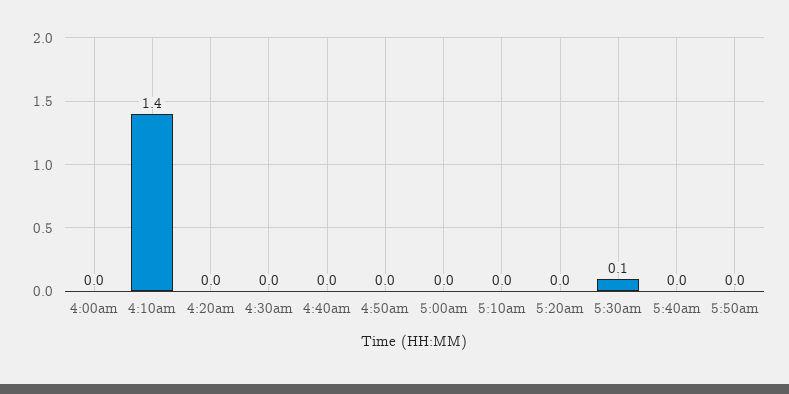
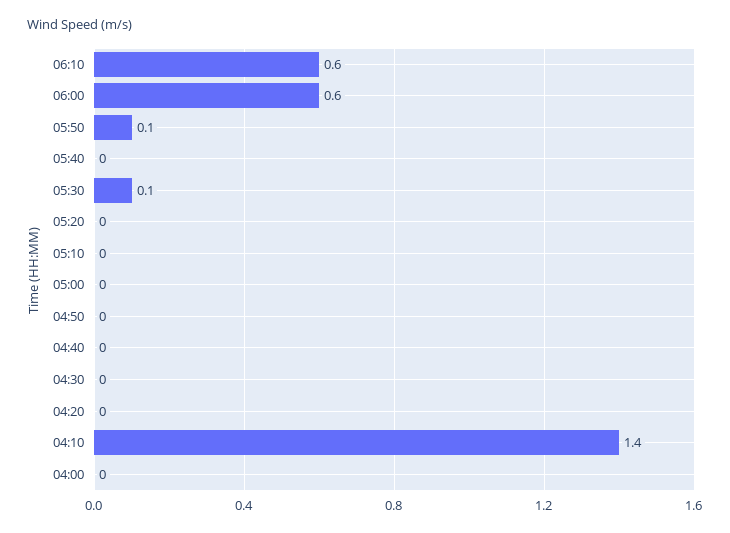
5:50am: 0 -> 0.1
06:10: none -> 0.6
06:00: none -> 0.6

